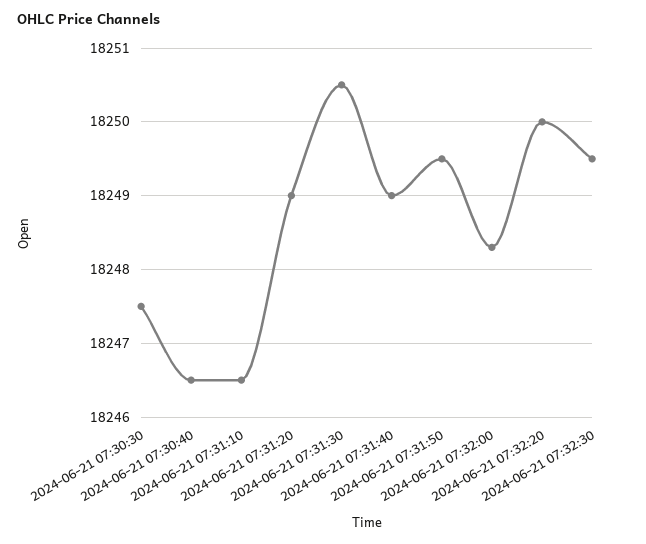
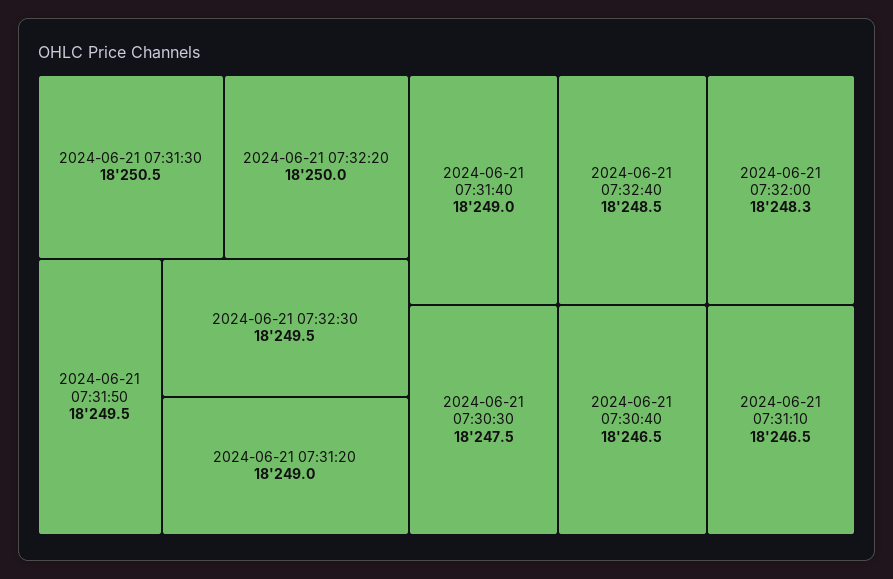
2024-06-21 07:32:40: none -> 18248.5

